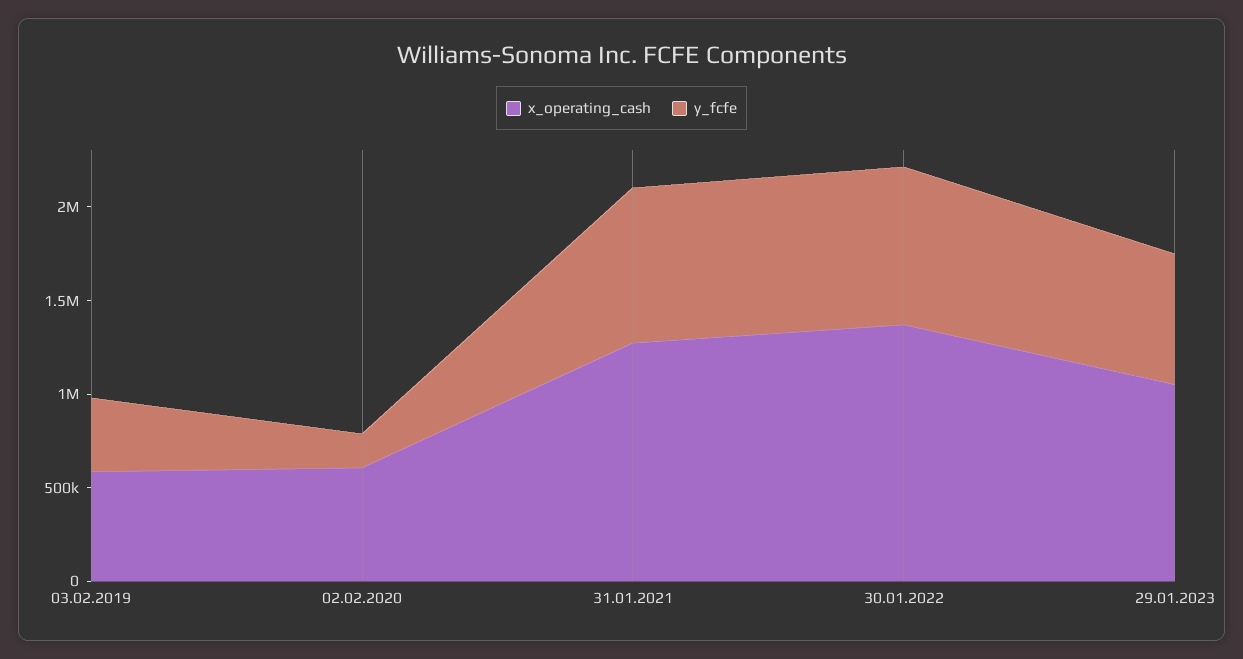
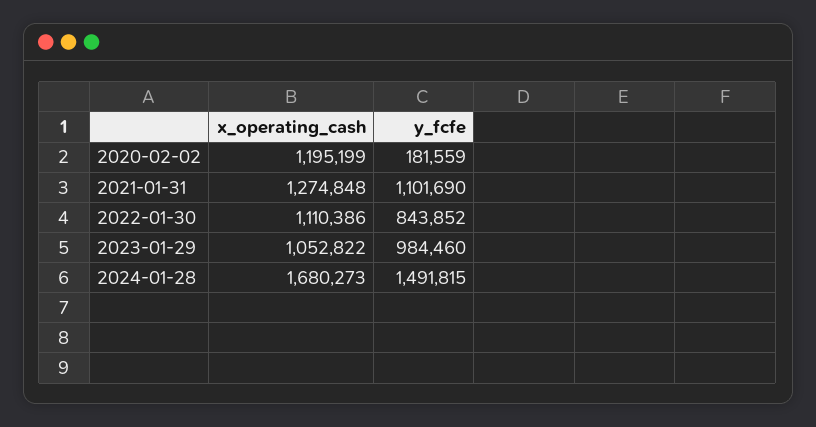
x_operating_cash, 03.02.2019: 600000 -> none
y_fcfe, 03.02.2019: 400000 -> none
x_operating_cash, 02.02.2020: 600000 -> 1195199
y_fcfe, 31.01.2021: 800000 -> 1101690
x_operating_cash, 30.01.2022: 1400000 -> 1110386
y_fcfe, 29.01.2023: 700000 -> 984460
x_operating_cash, 2024-01-28: none -> 1680273
y_fcfe, 2024-01-28: none -> 1491815

